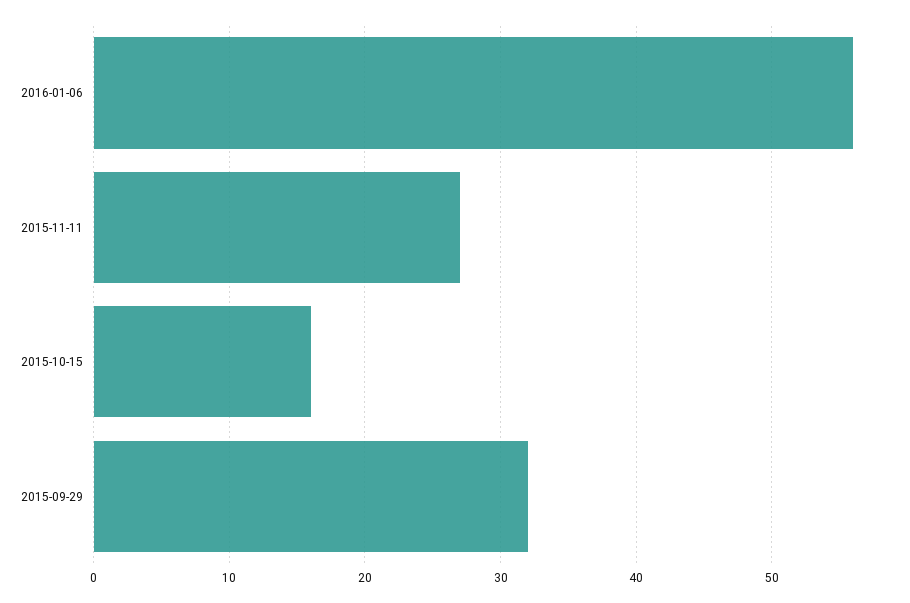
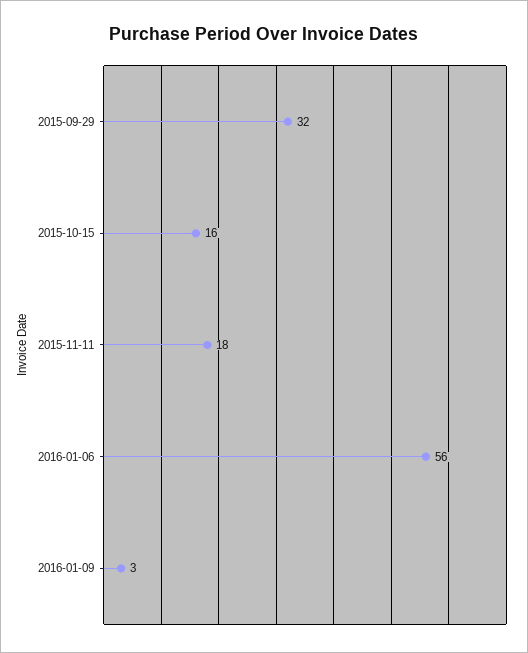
2015-11-11: 27 -> 18
2016-01-09: none -> 3

